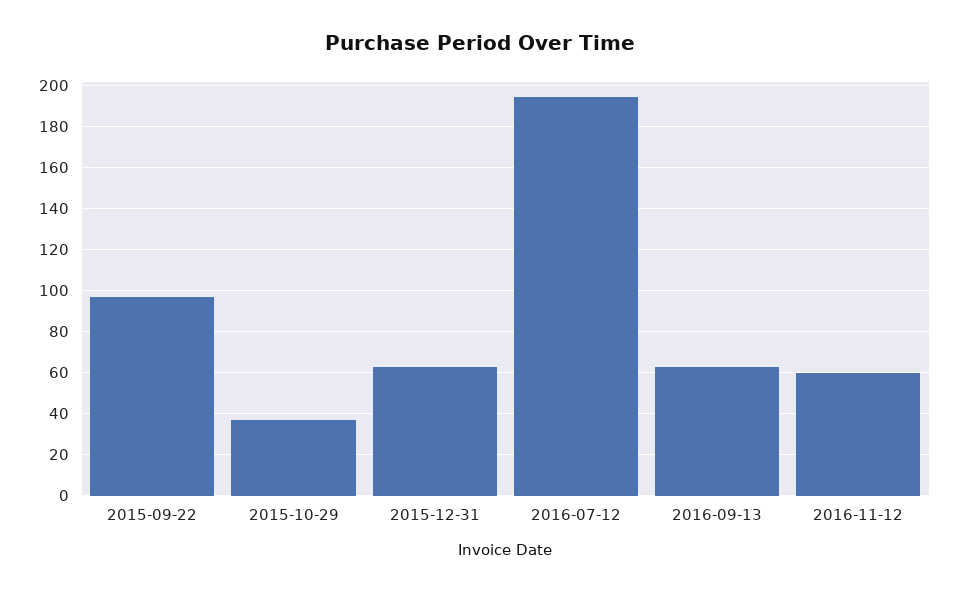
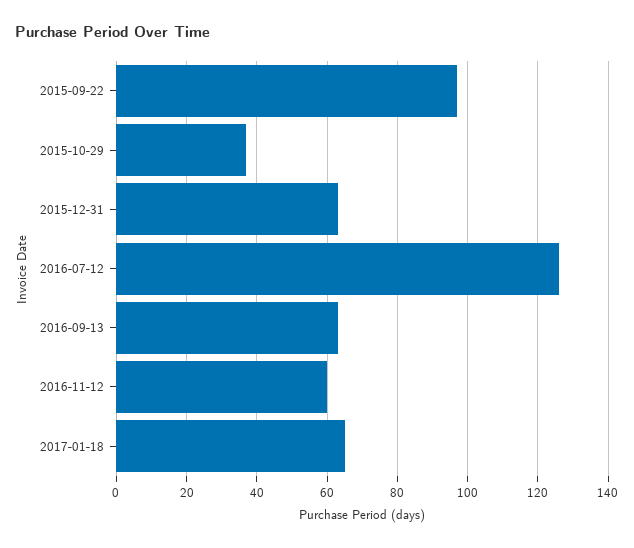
2016-07-12: 195 -> 125
2017-01-18: none -> 65

